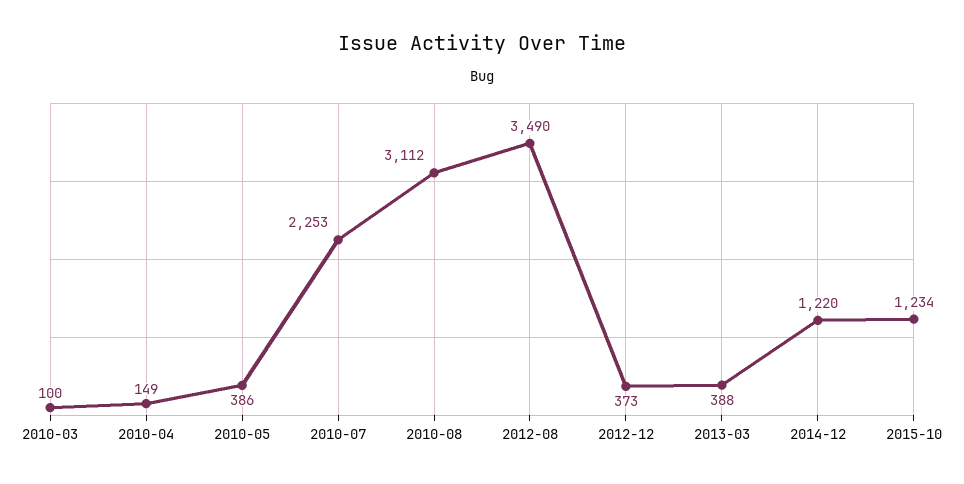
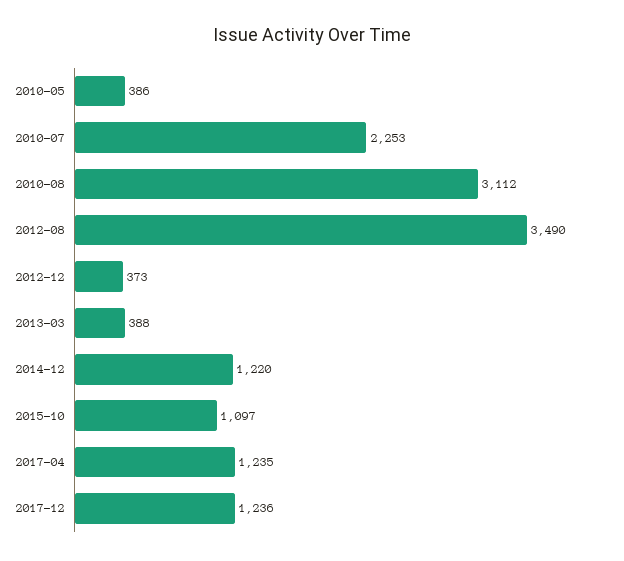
2010-03: 100 -> none
2010-04: 149 -> none
2015-10: 1234 -> 1097
2017-04: none -> 1235
2017-12: none -> 1236

